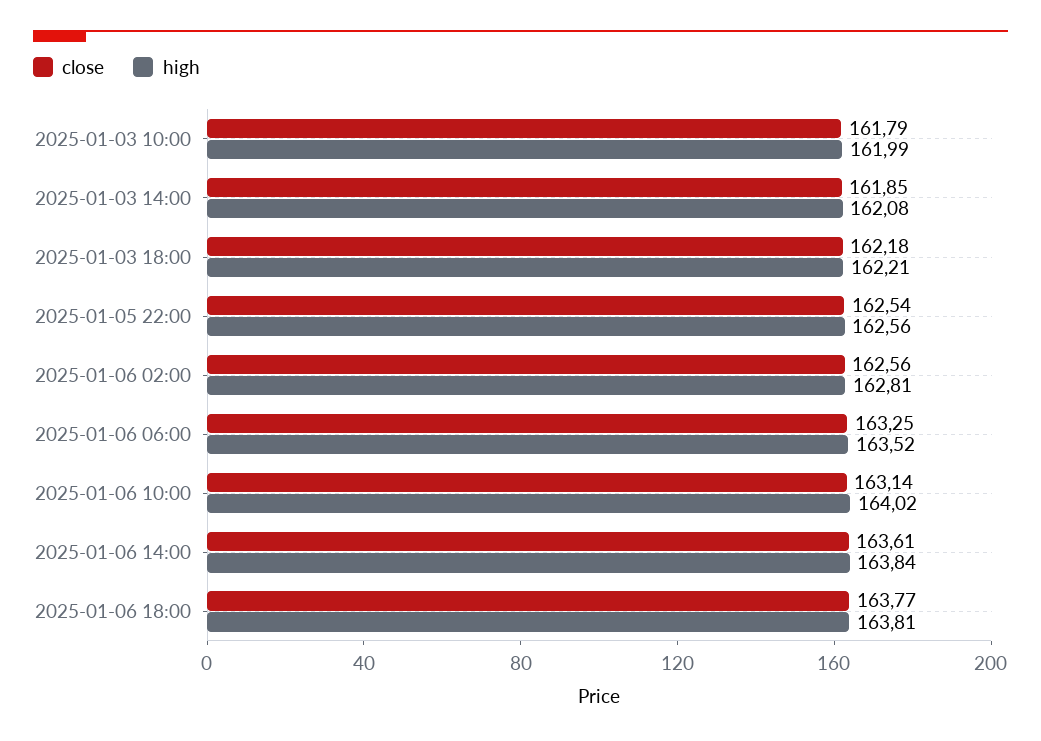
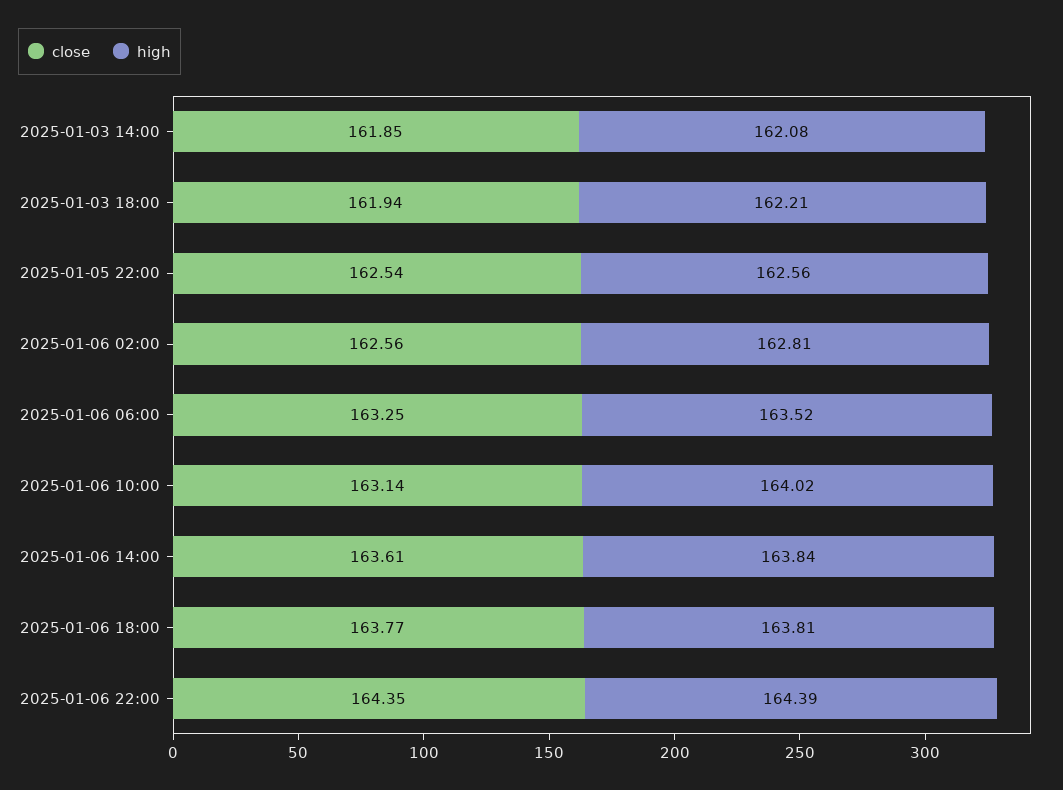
close, 2025-01-03 10:00: 161.79 -> none
high, 2025-01-03 10:00: 161.99 -> none
close, 2025-01-03 18:00: 162.18 -> 161.94
close, 2025-01-06 22:00: none -> 164.35
high, 2025-01-06 22:00: none -> 164.39

